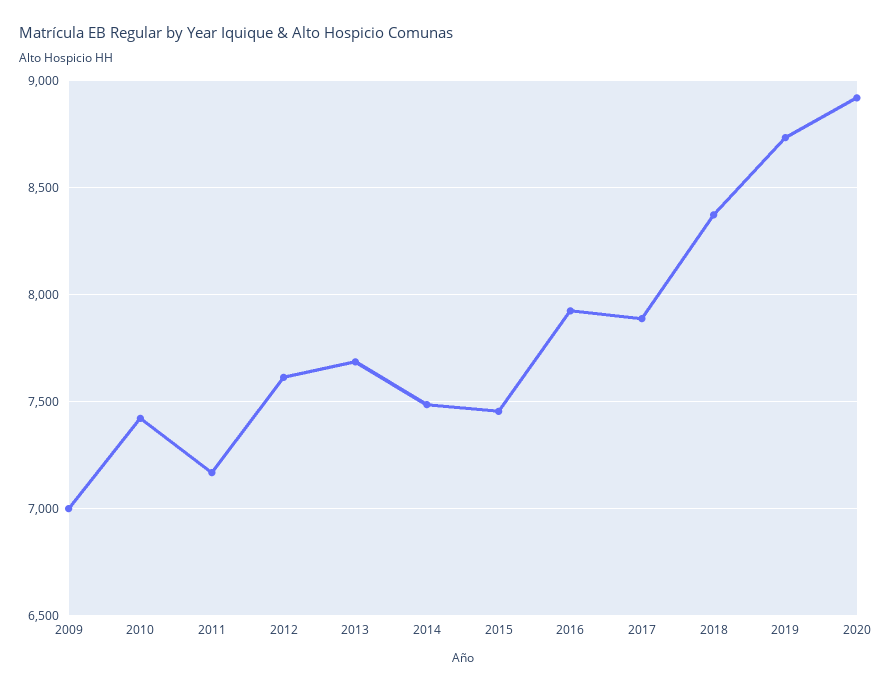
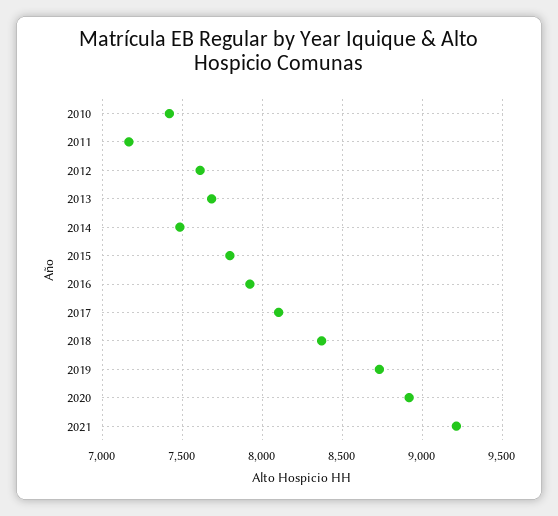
2009: 7000 -> none
2015: 7450 -> 7800
2017: 7900 -> 8100
2021: none -> 9200

